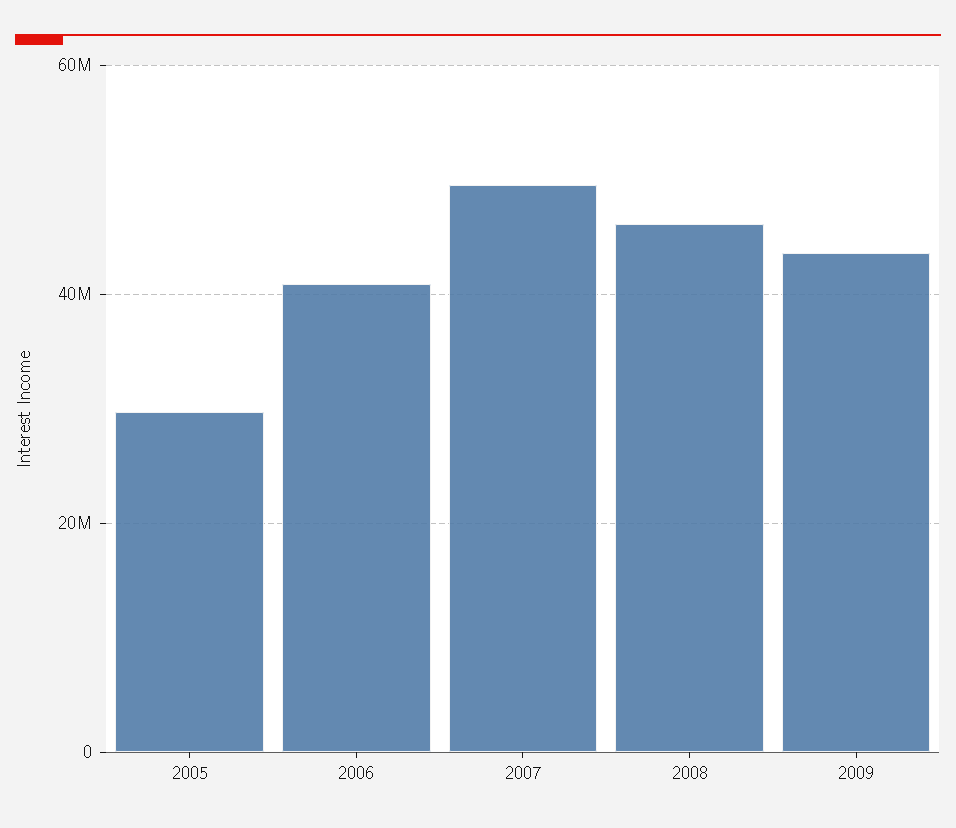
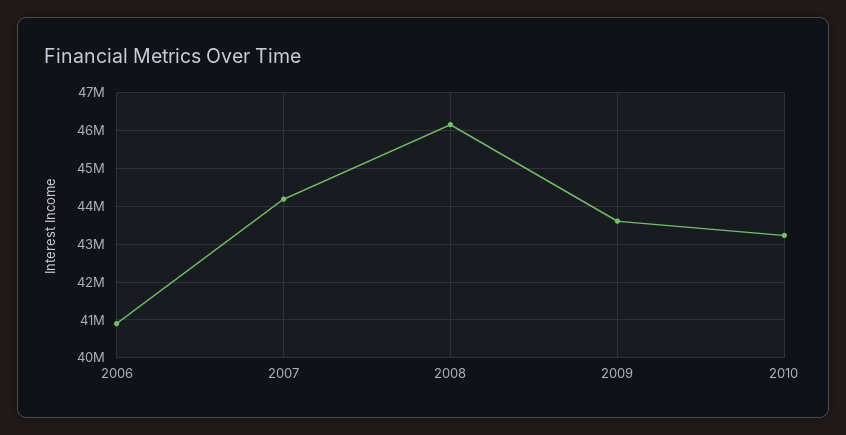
2005: 30000000 -> none
2007: 50000000 -> 44200000
2010: none -> 43200000

